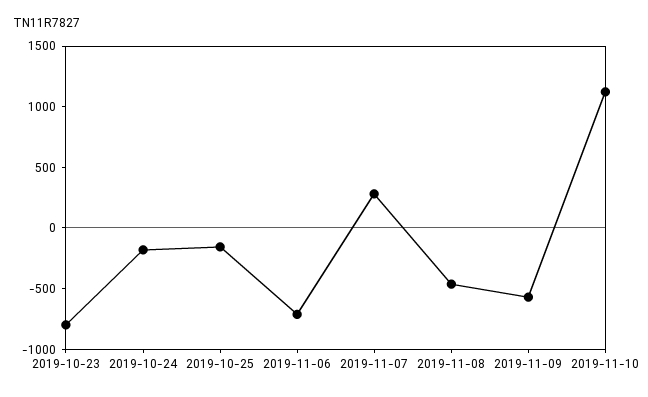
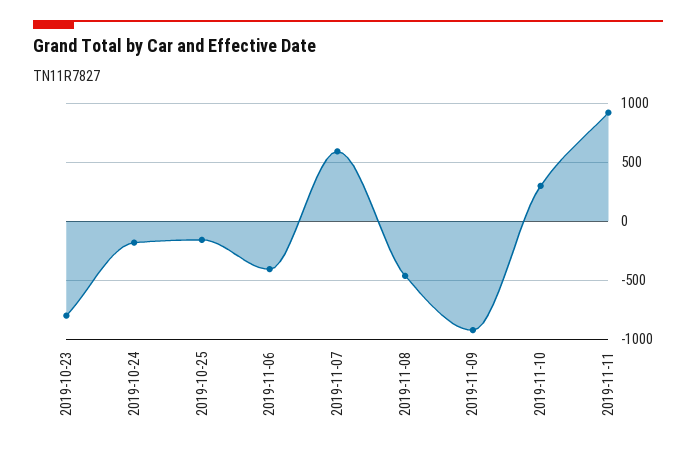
2019-11-06: -700 -> -400
2019-11-07: 300 -> 600
2019-11-09: -600 -> -900
2019-11-10: 1100 -> 300
2019-11-11: none -> 900

